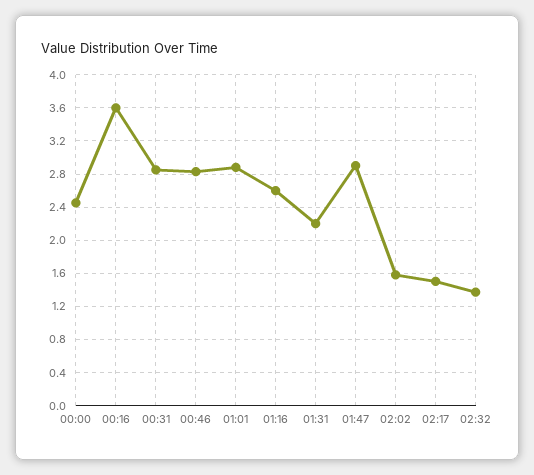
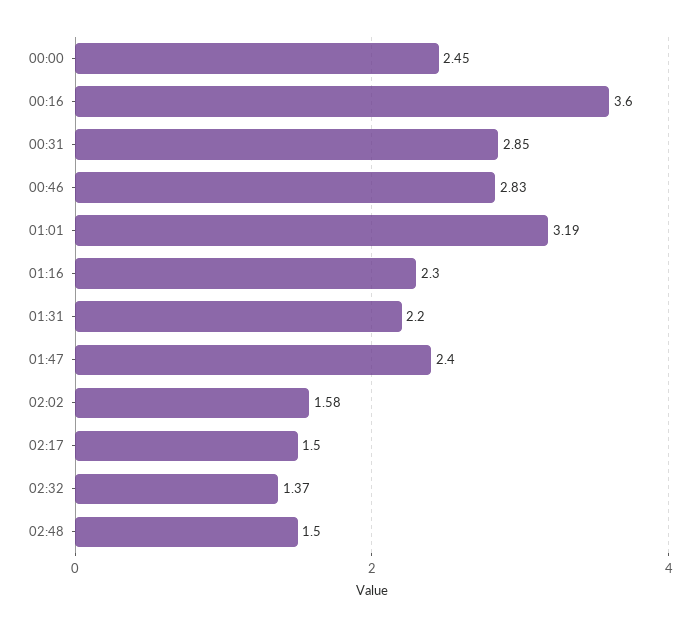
01:01: 2.9 -> 3.19
01:16: 2.6 -> 2.3
01:47: 2.9 -> 2.4
02:48: none -> 1.5

